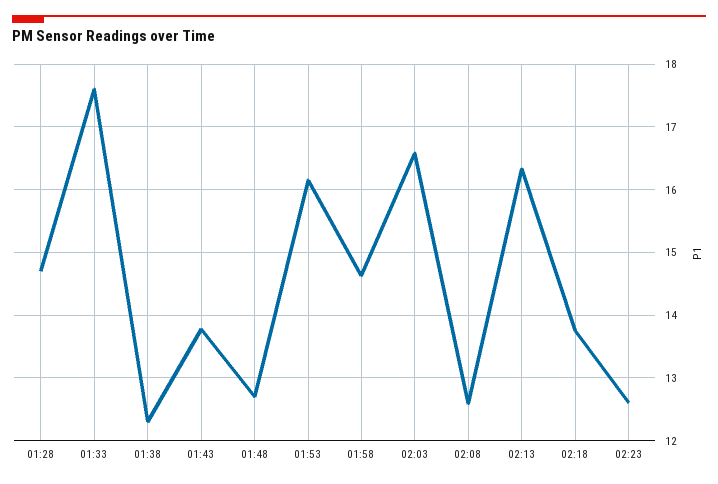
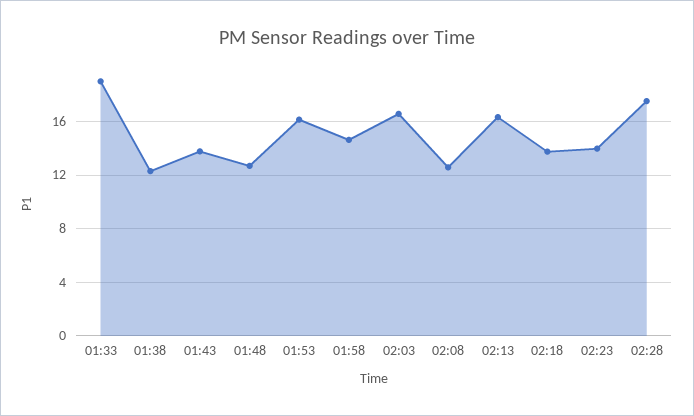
01:28: 14.7 -> none
01:33: 17.6 -> 19
02:23: 12.6 -> 14
02:28: none -> 17.5

